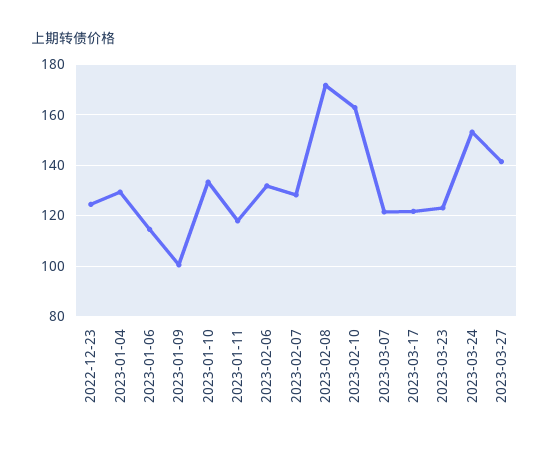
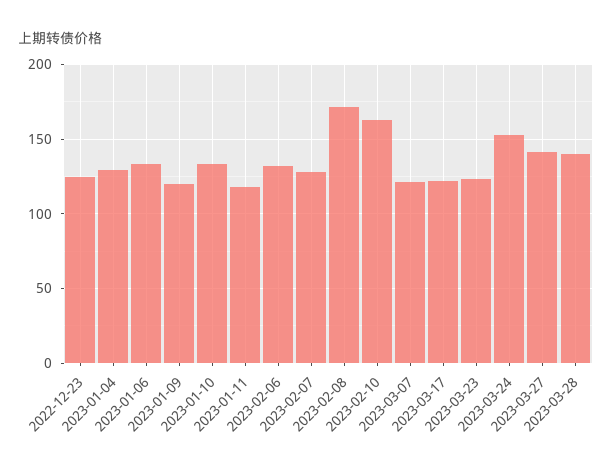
2023-01-06: 115 -> 135
2023-01-09: 100 -> 120
2023-03-28: none -> 140

